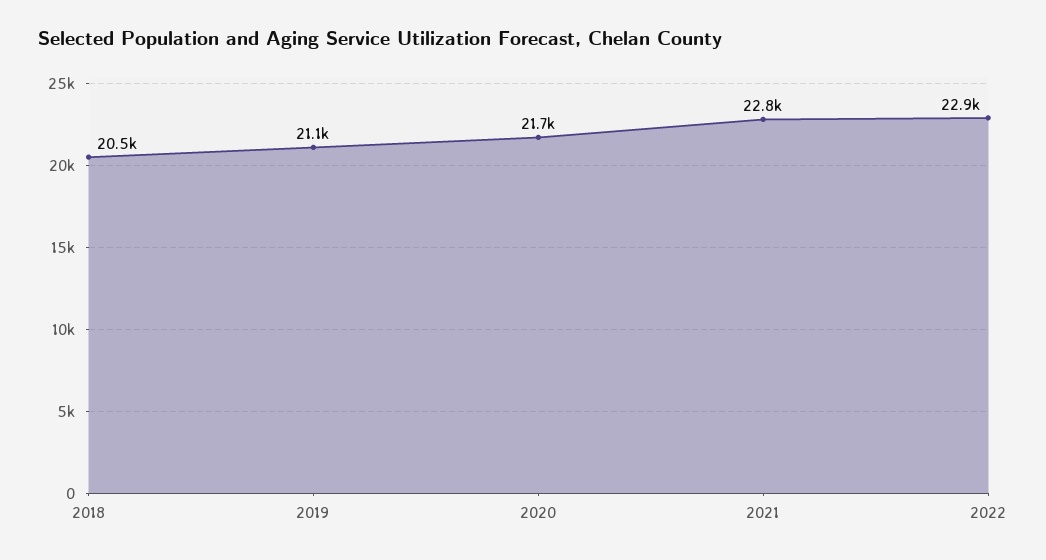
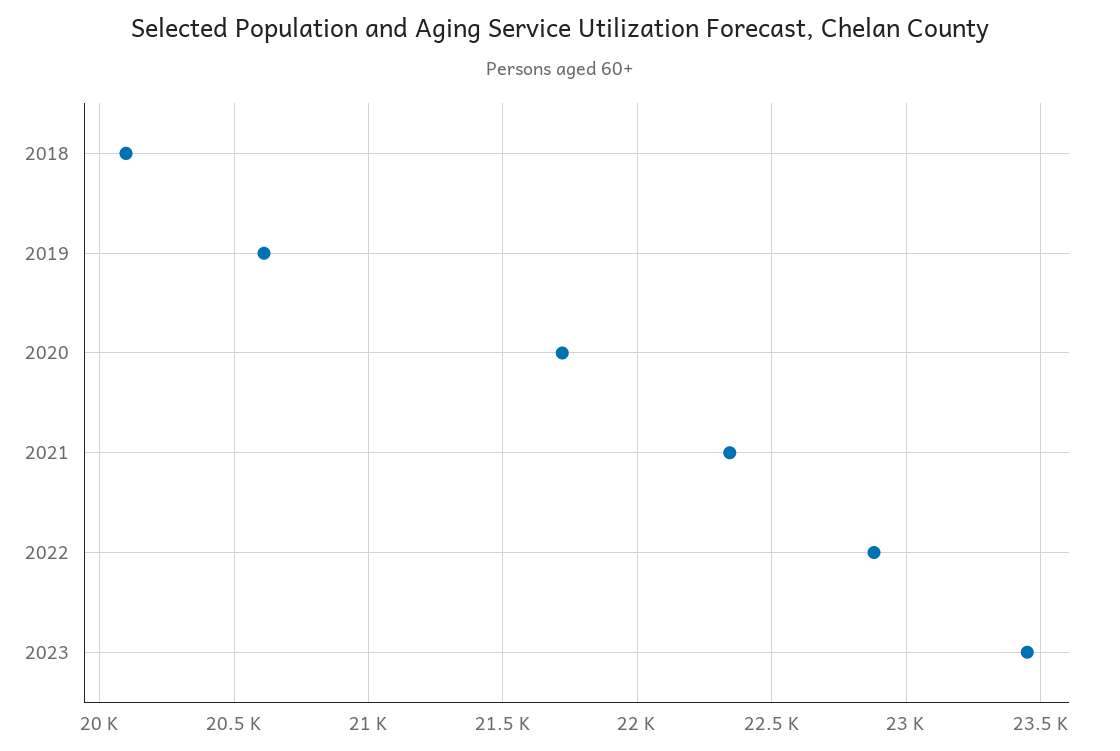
2018: 20500 -> 20100
2019: 21100 -> 20600
2021: 22800 -> 22350
2023: none -> 23450

